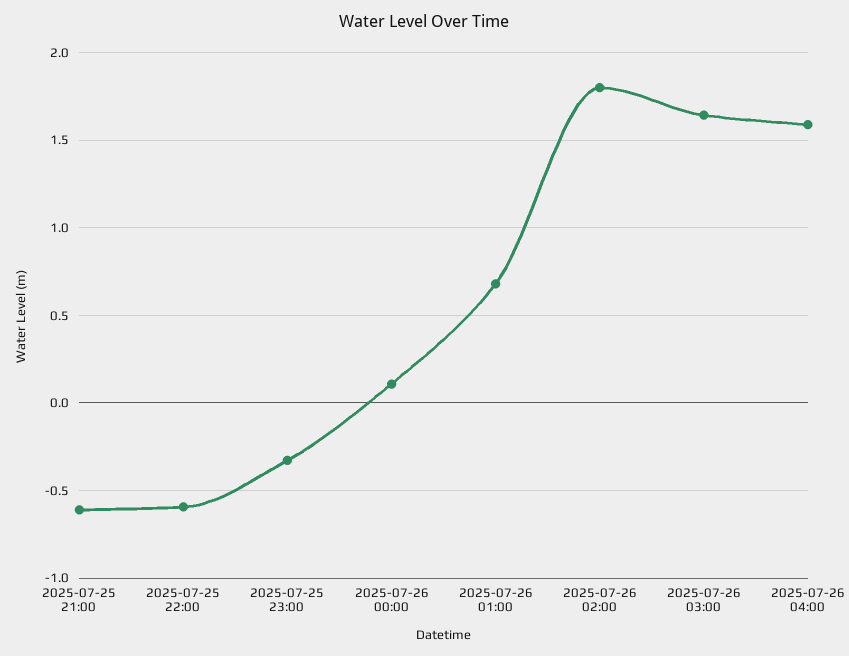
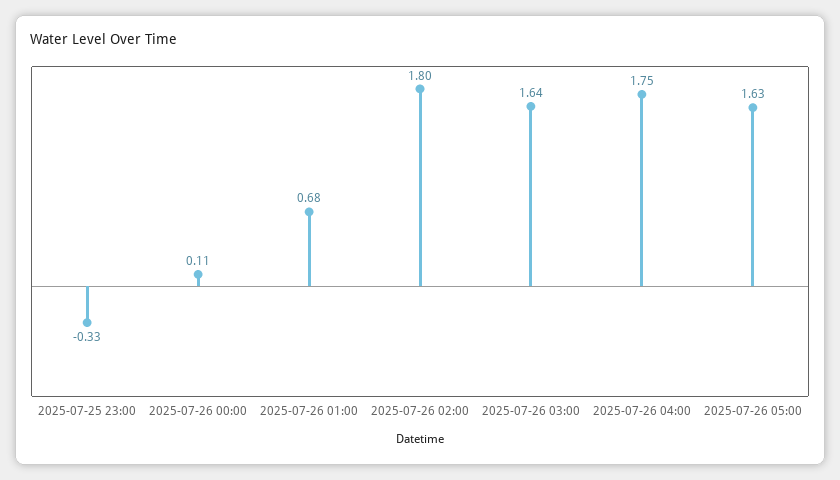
2025-07-25 21:00: -0.6 -> none
2025-07-25 22:00: -0.6 -> none
2025-07-26 04:00: 1.6 -> 1.75
2025-07-26 05:00: none -> 1.63

